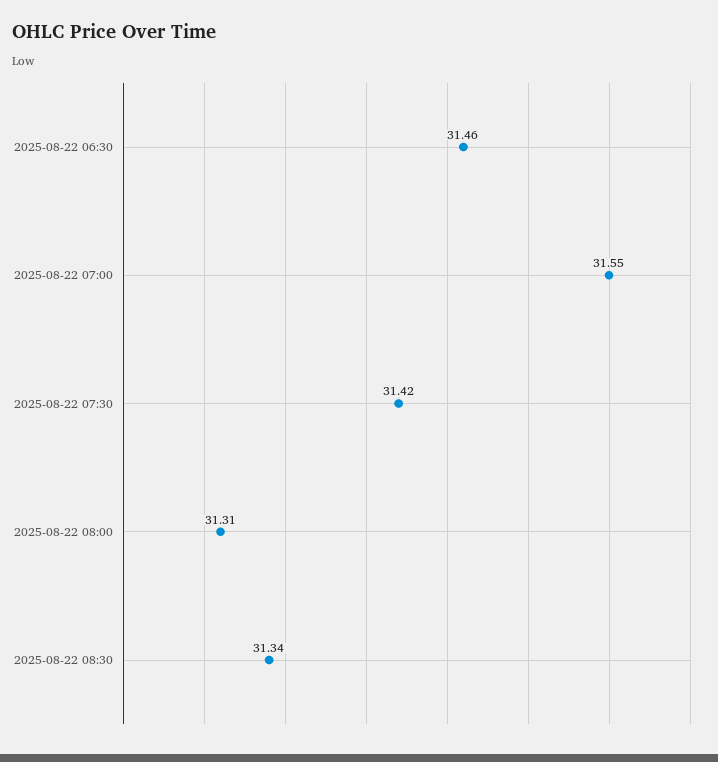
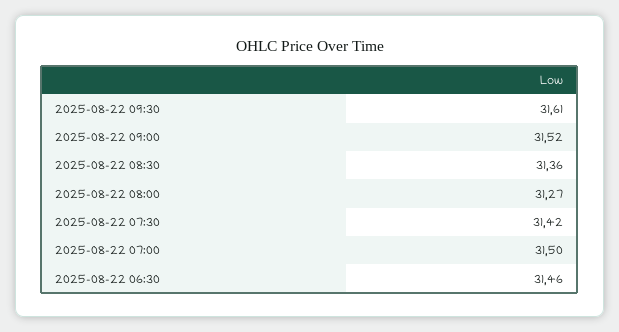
2025-08-22 07:00: 31.55 -> 31.5
2025-08-22 08:00: 31.31 -> 31.27
2025-08-22 08:30: 31.34 -> 31.36
2025-08-22 09:30: none -> 31.61
2025-08-22 09:00: none -> 31.52

